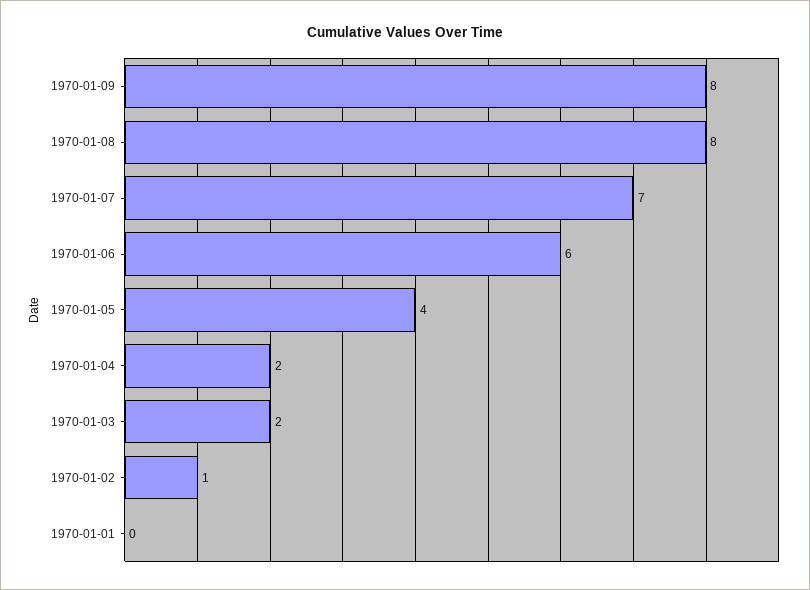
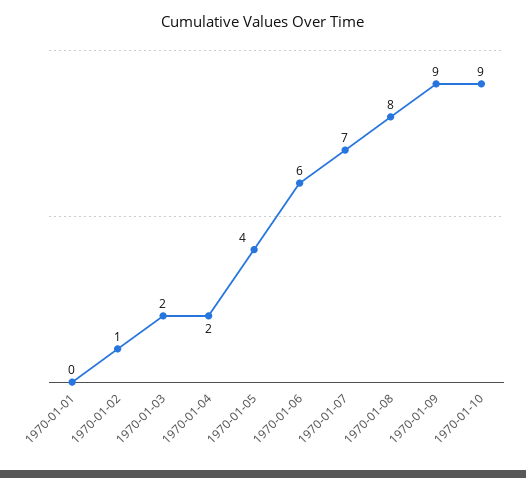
1970-01-09: 8 -> 9
1970-01-10: none -> 9

